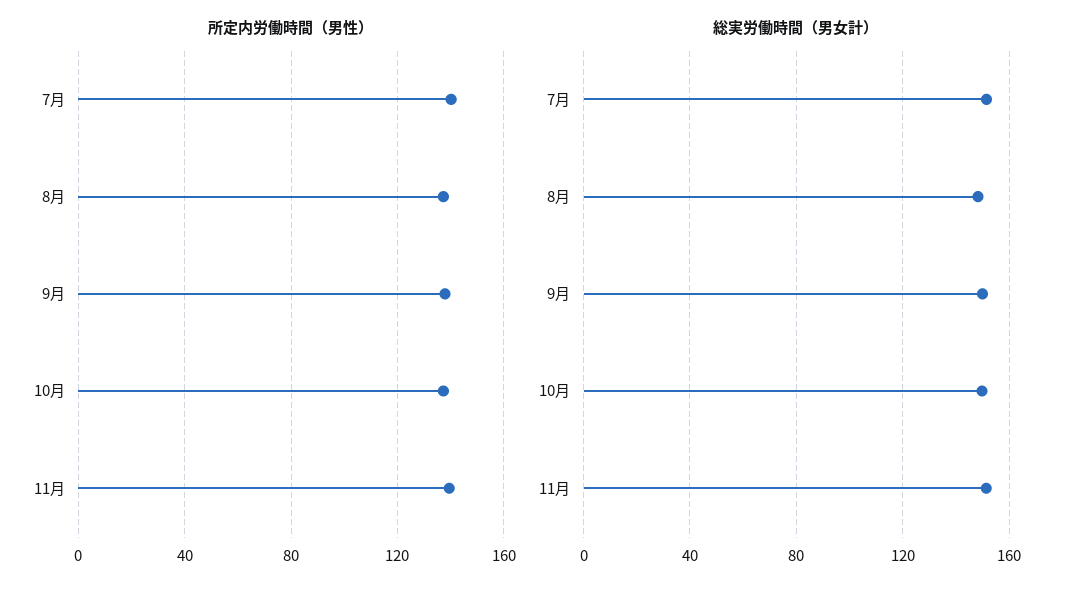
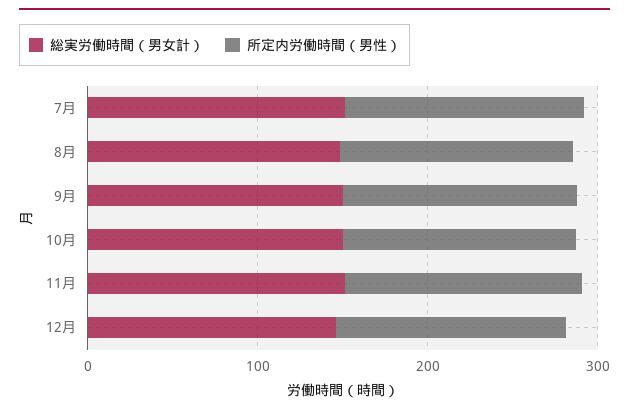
総実労働時間（男女計）, 12月: none -> 140
所定内労働時間（男性）, 12月: none -> 140

